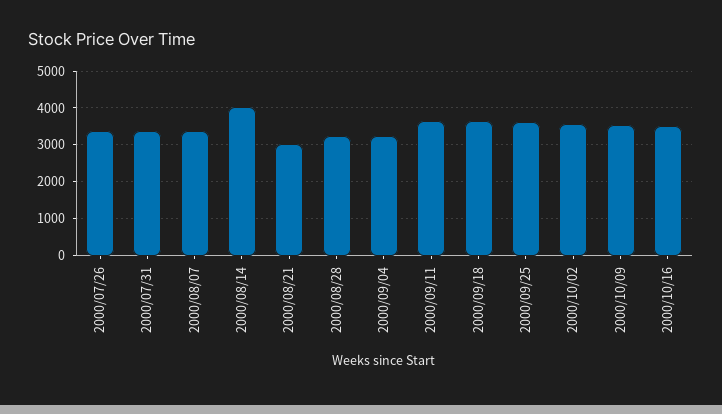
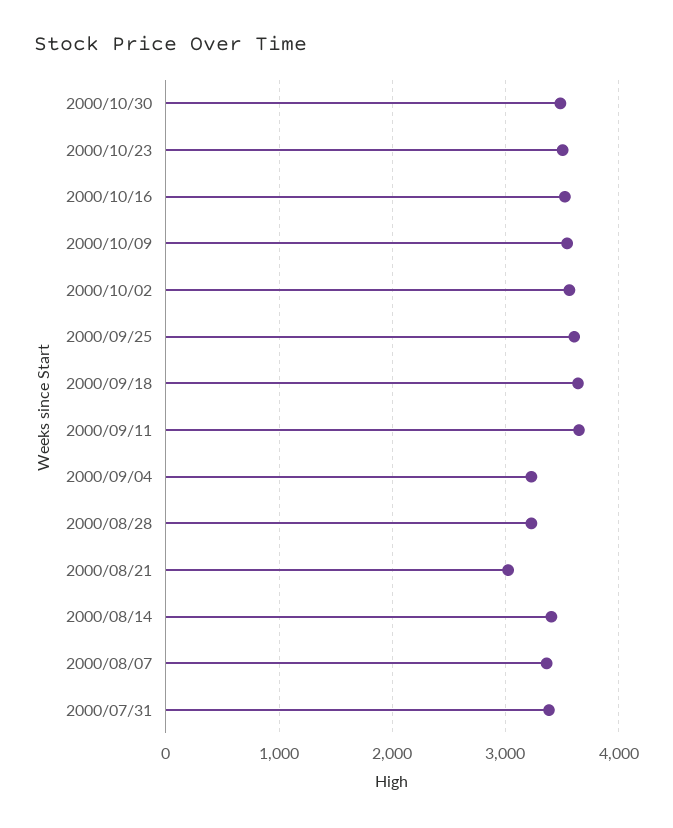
2000/07/26: 3400 -> none
2000/08/14: 4000 -> 3400
2000/10/30: none -> 3500
2000/10/23: none -> 3500

